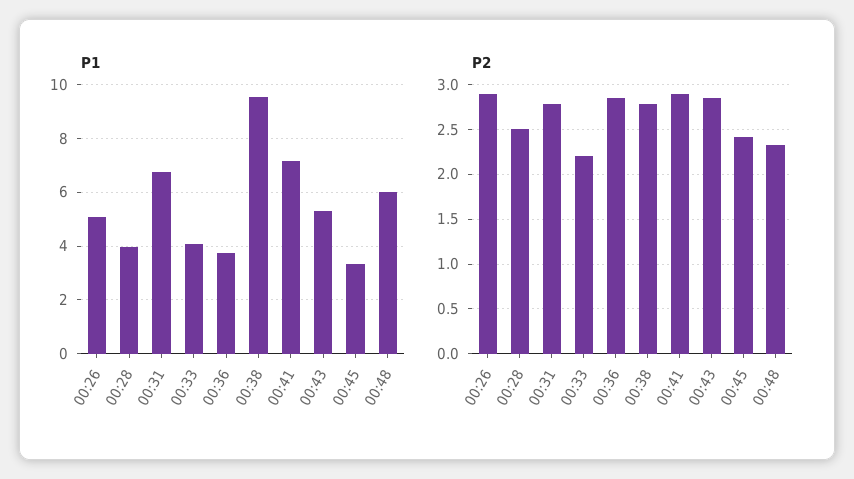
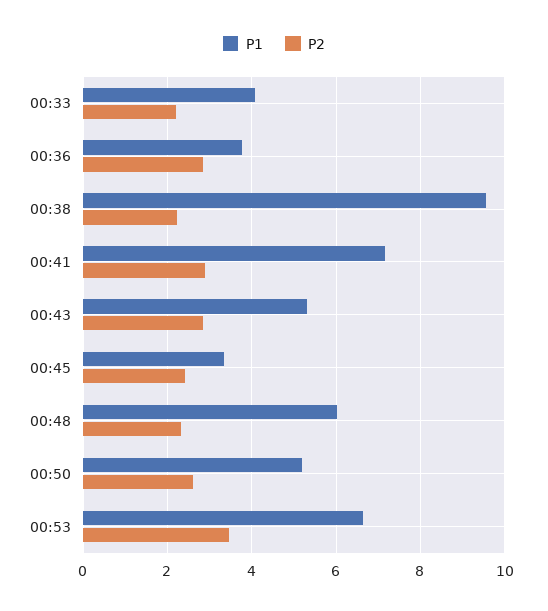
P1, 00:26: 5 -> none
P1, 00:28: 4 -> none
P1, 00:31: 6.75 -> none
P2, 00:26: 2.9 -> none
P2, 00:28: 2.5 -> none
P2, 00:31: 2.8 -> none
P2, 00:38: 2.8 -> 2.2
P1, 00:50: none -> 5.2
P2, 00:50: none -> 2.6
P1, 00:53: none -> 6.6
P2, 00:53: none -> 3.4

